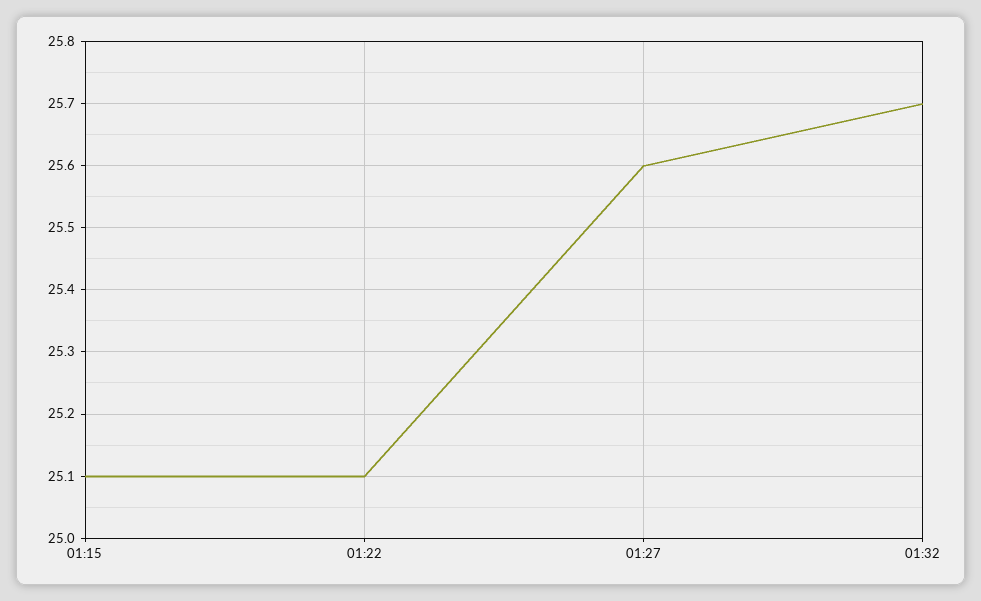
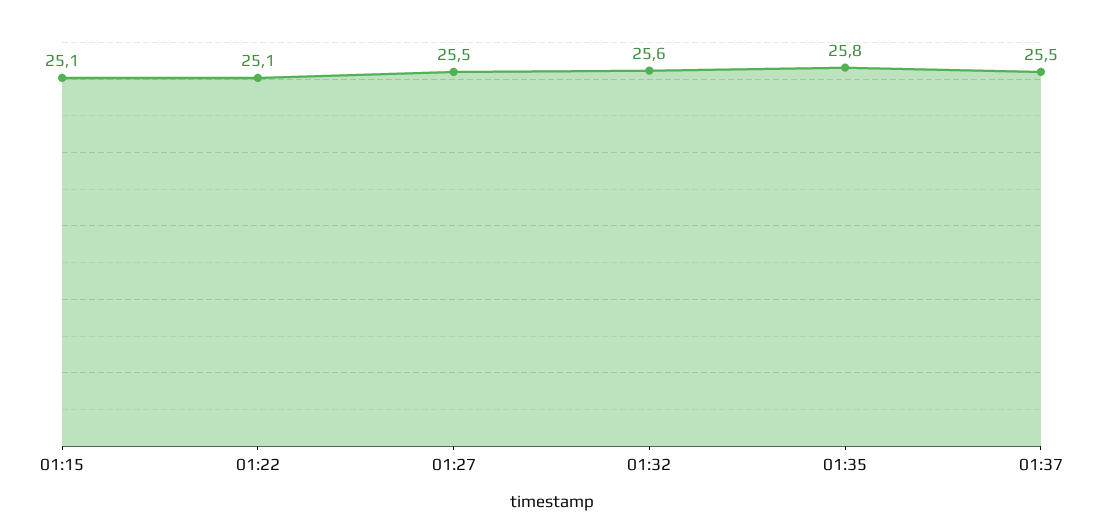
01:27: 25.6 -> 25.5
01:32: 25.7 -> 25.6
01:35: none -> 25.8
01:37: none -> 25.5

